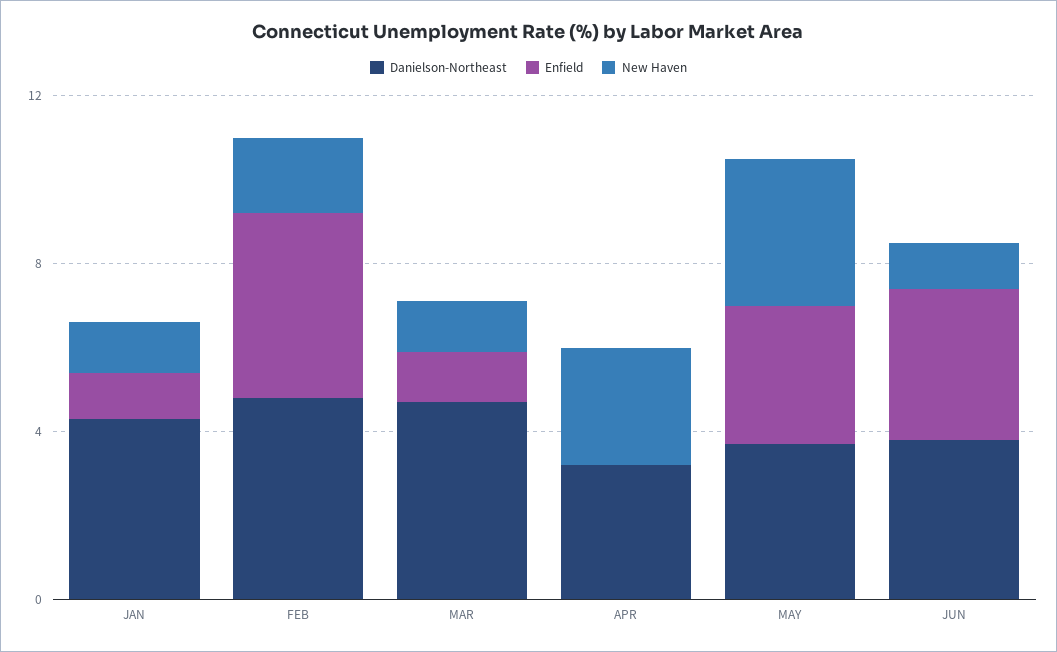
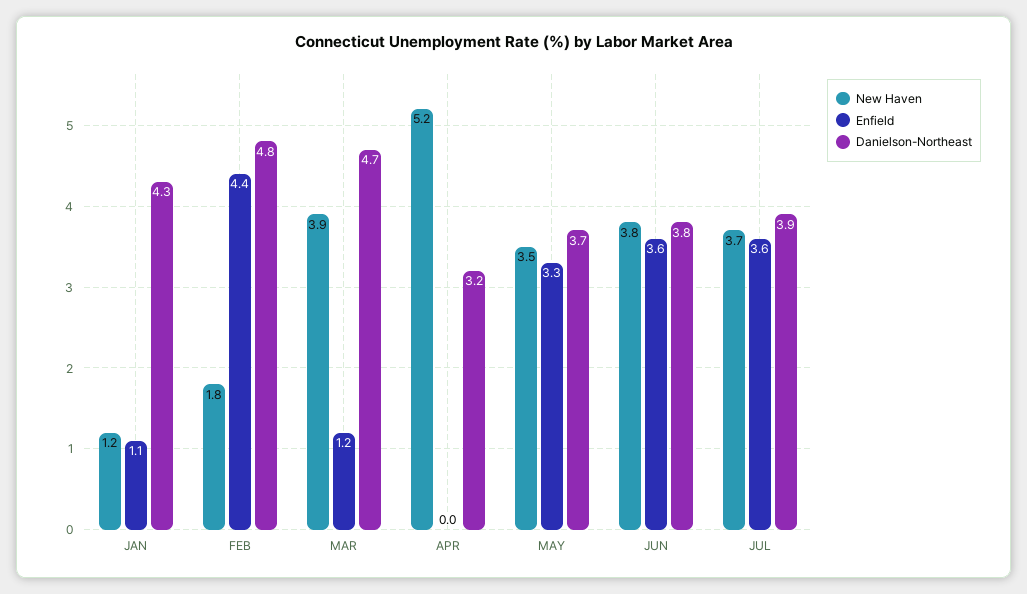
New Haven, MAR: 1 -> 3.9
New Haven, APR: 3 -> 5.2
New Haven, JUN: 1 -> 3.8
New Haven, JUL: none -> 3.7
Enfield, JUL: none -> 3.6
Danielson-Northeast, JUL: none -> 3.9

